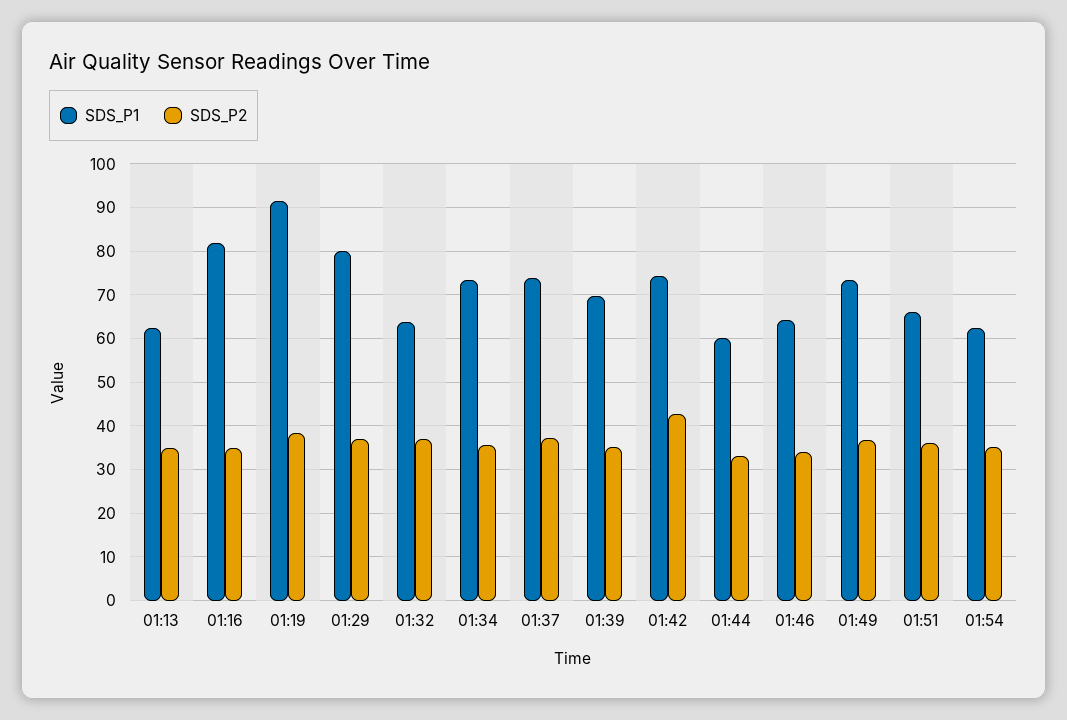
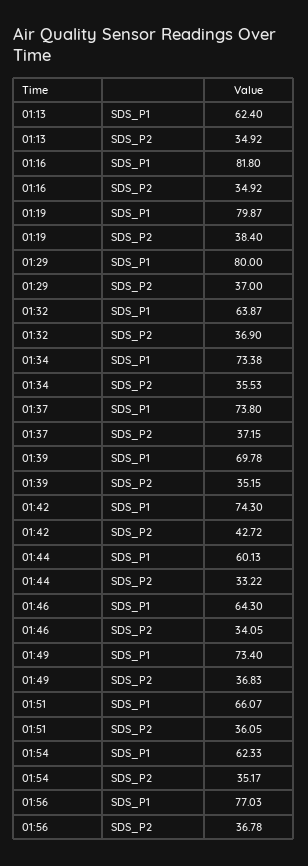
SDS_P1, 01:19: 92 -> 79.87
SDS_P1, 01:56: none -> 77.03
SDS_P2, 01:56: none -> 36.78

